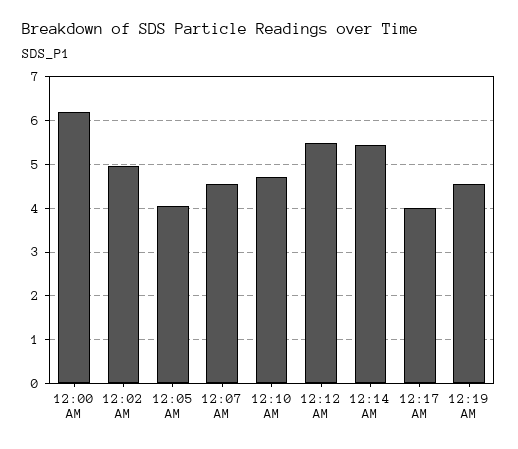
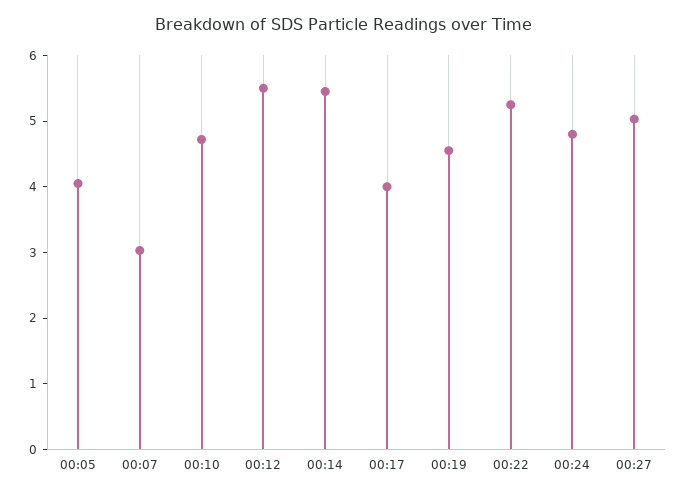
12:00 AM: 6.2 -> none
12:02 AM: 5 -> none
12:07 AM: 4.6 -> 3
00:22: none -> 5.2
00:24: none -> 4.8
00:27: none -> 5

